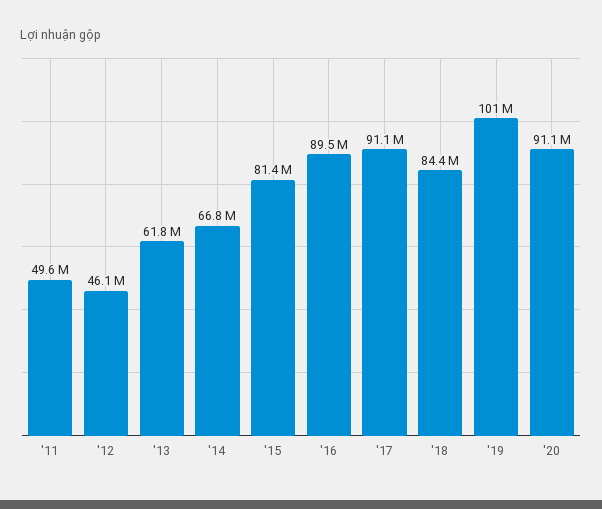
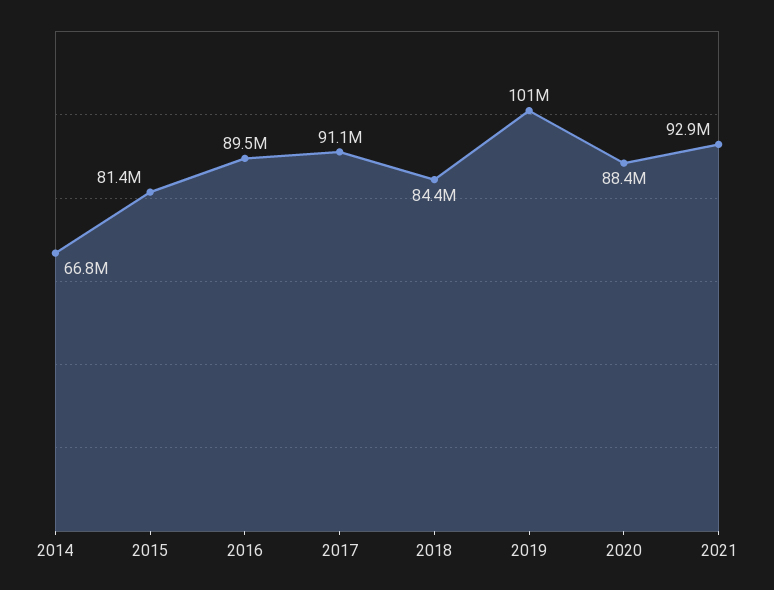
'11: 49600000 -> none
'12: 46100000 -> none
'13: 61800000 -> none
'20: 91100000 -> 88400000
2021: none -> 92900000

